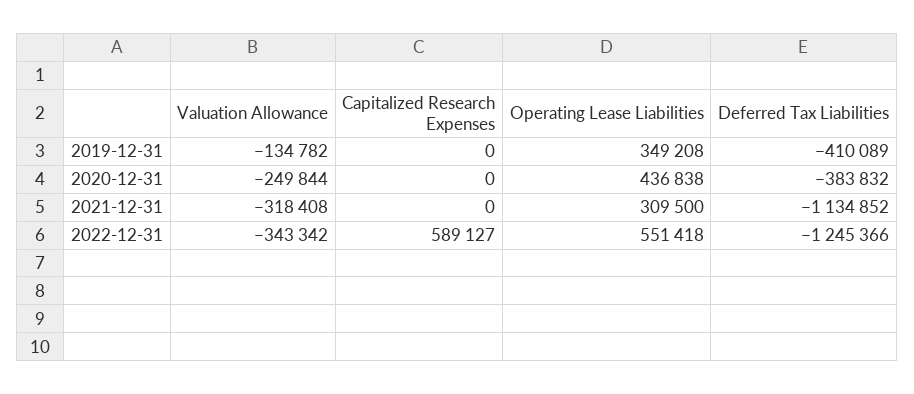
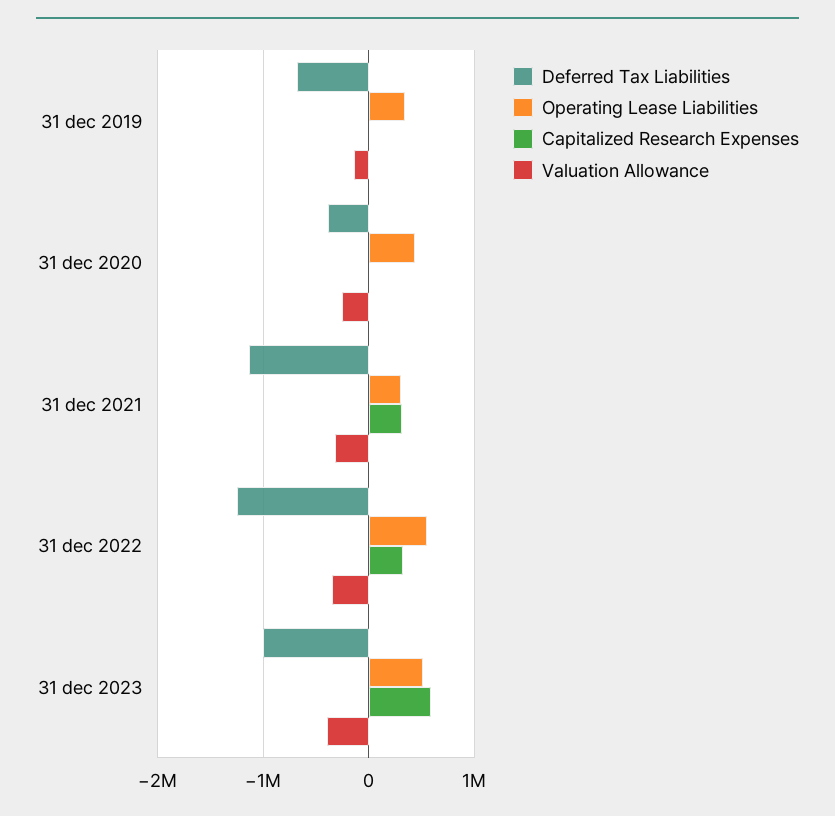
Deferred Tax Liabilities, 2019-12-31: -410089 -> -700000
Capitalized Research Expenses, 2021-12-31: 0 -> 300000
Capitalized Research Expenses, 2022-12-31: 589127 -> 300000
Deferred Tax Liabilities, 31 dec 2023: none -> -1000000
Operating Lease Liabilities, 31 dec 2023: none -> 500000
Capitalized Research Expenses, 31 dec 2023: none -> 600000
Valuation Allowance, 31 dec 2023: none -> -400000

